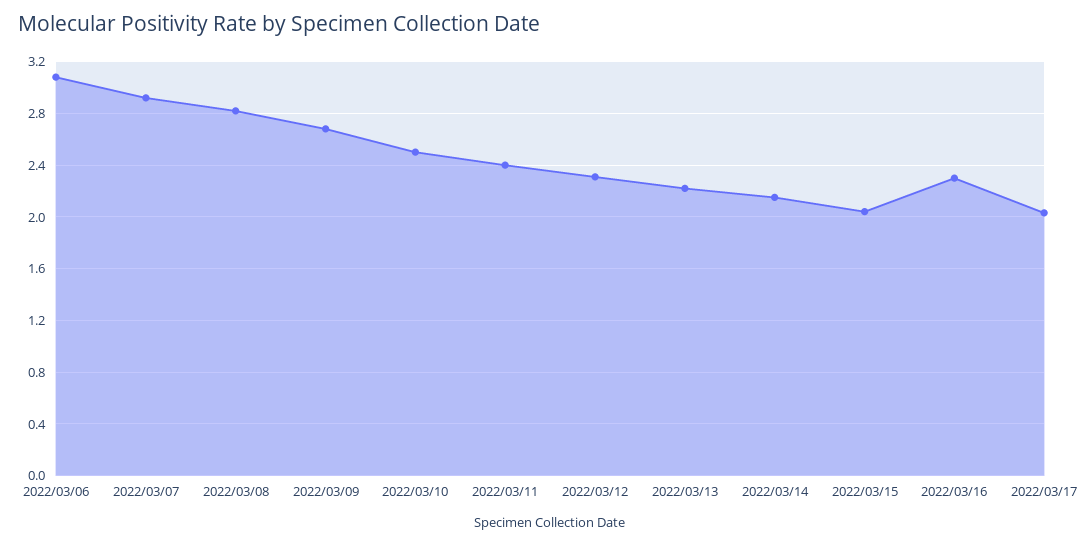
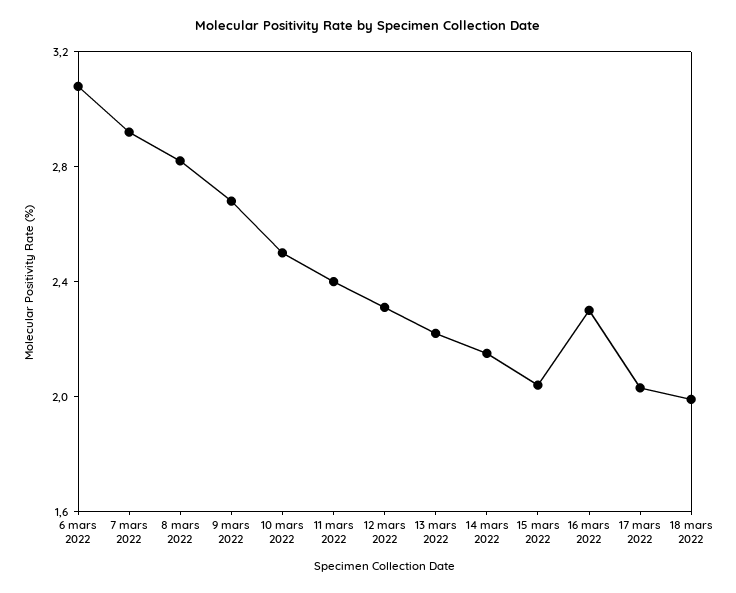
18 mars 2022: none -> 2

